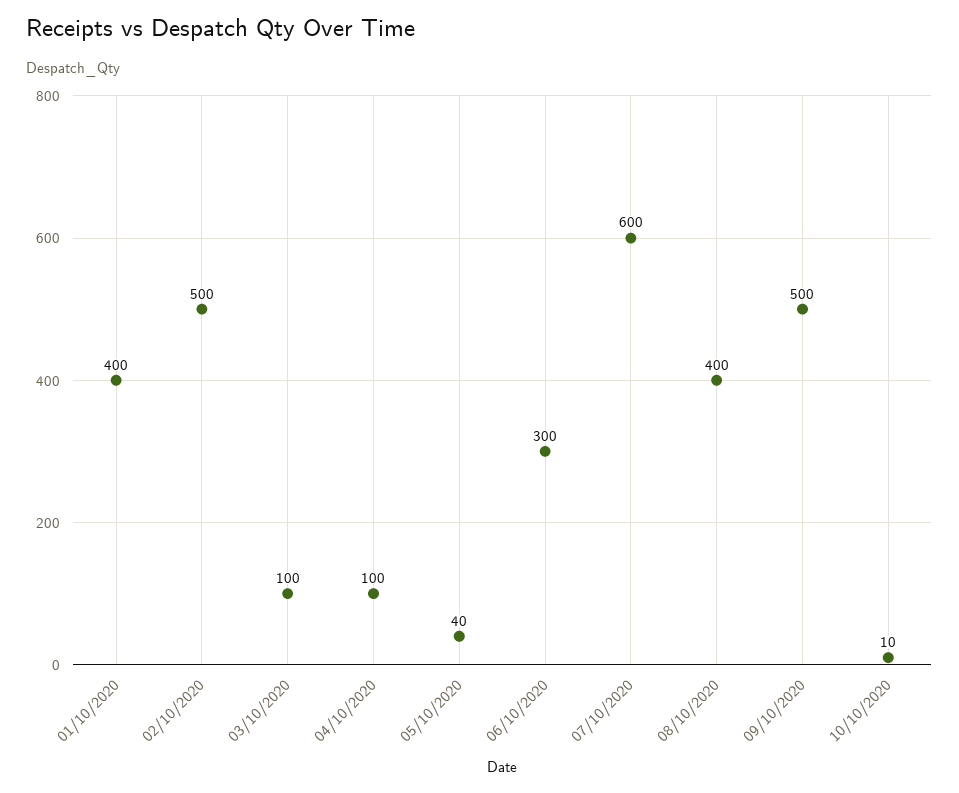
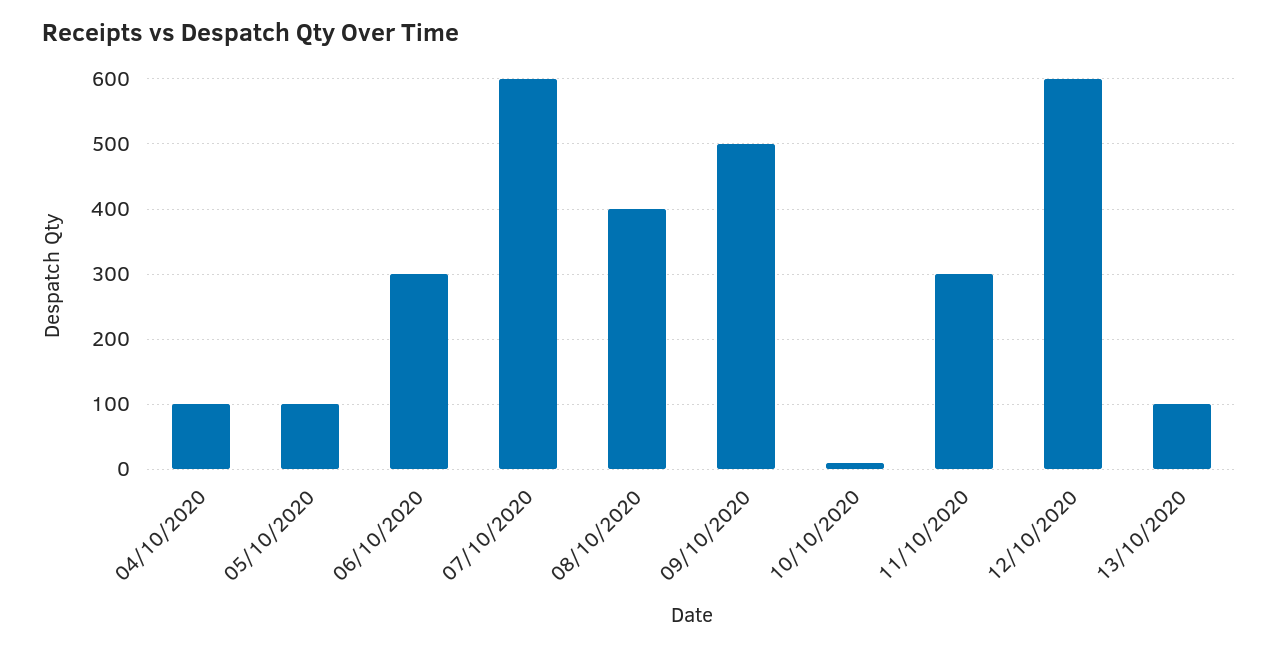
01/10/2020: 400 -> none
02/10/2020: 500 -> none
03/10/2020: 100 -> none
05/10/2020: 40 -> 100
11/10/2020: none -> 300
12/10/2020: none -> 600
13/10/2020: none -> 100

